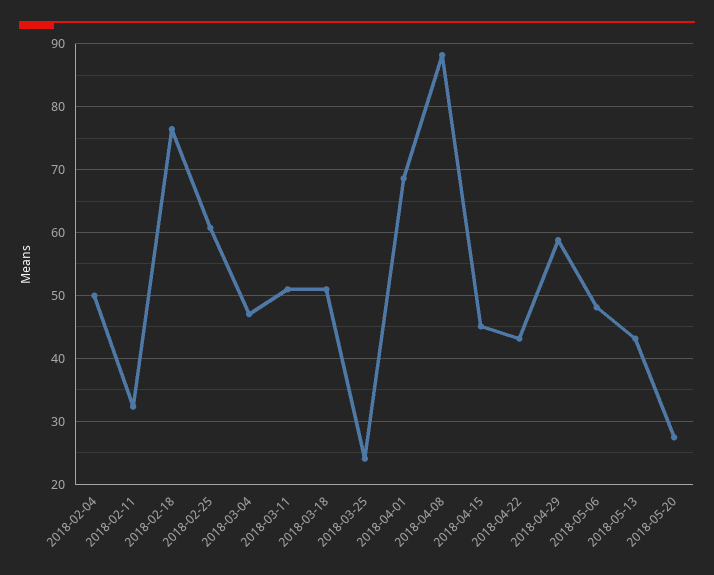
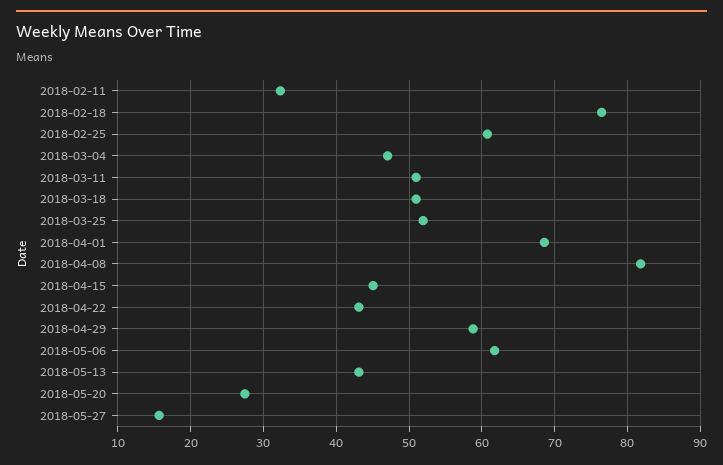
2018-02-04: 50 -> none
2018-03-25: 24 -> 52
2018-04-08: 88 -> 82
2018-05-06: 48 -> 62
2018-05-27: none -> 16

